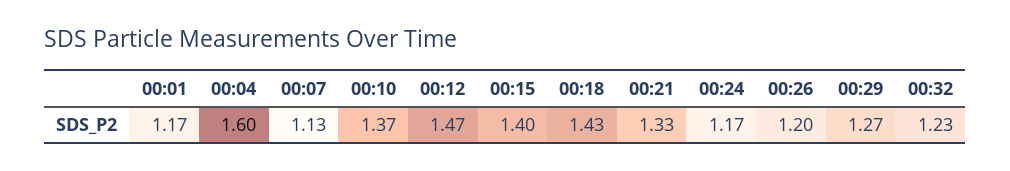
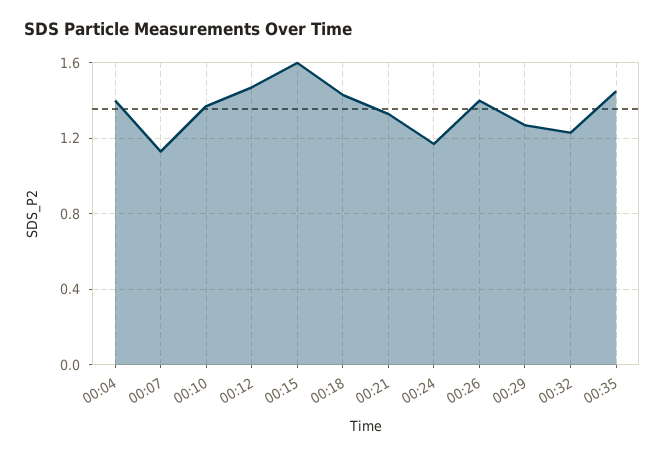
00:01: 1.17 -> none
00:04: 1.6 -> 1.4
00:15: 1.4 -> 1.6
00:26: 1.2 -> 1.4
00:35: none -> 1.45

